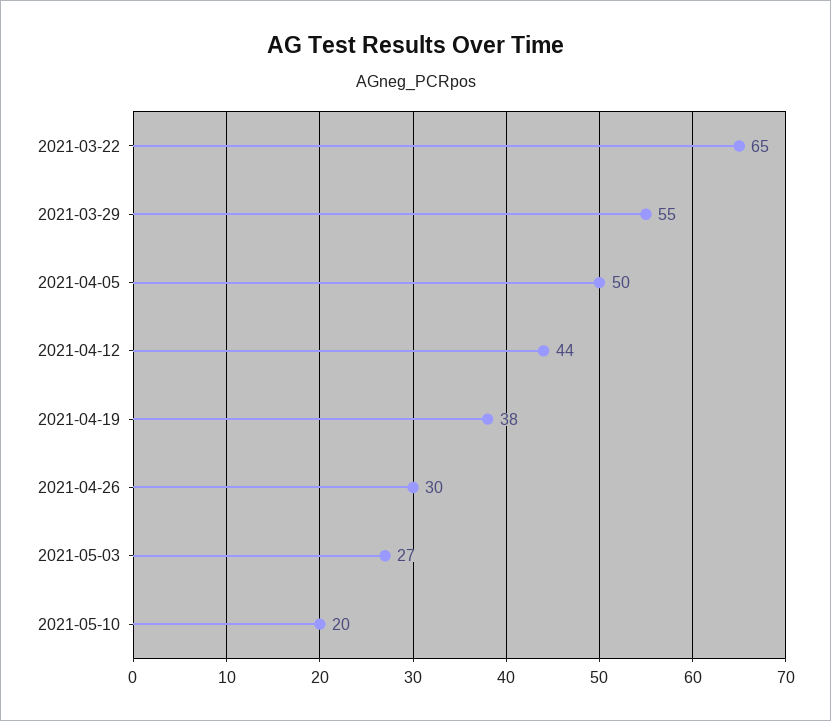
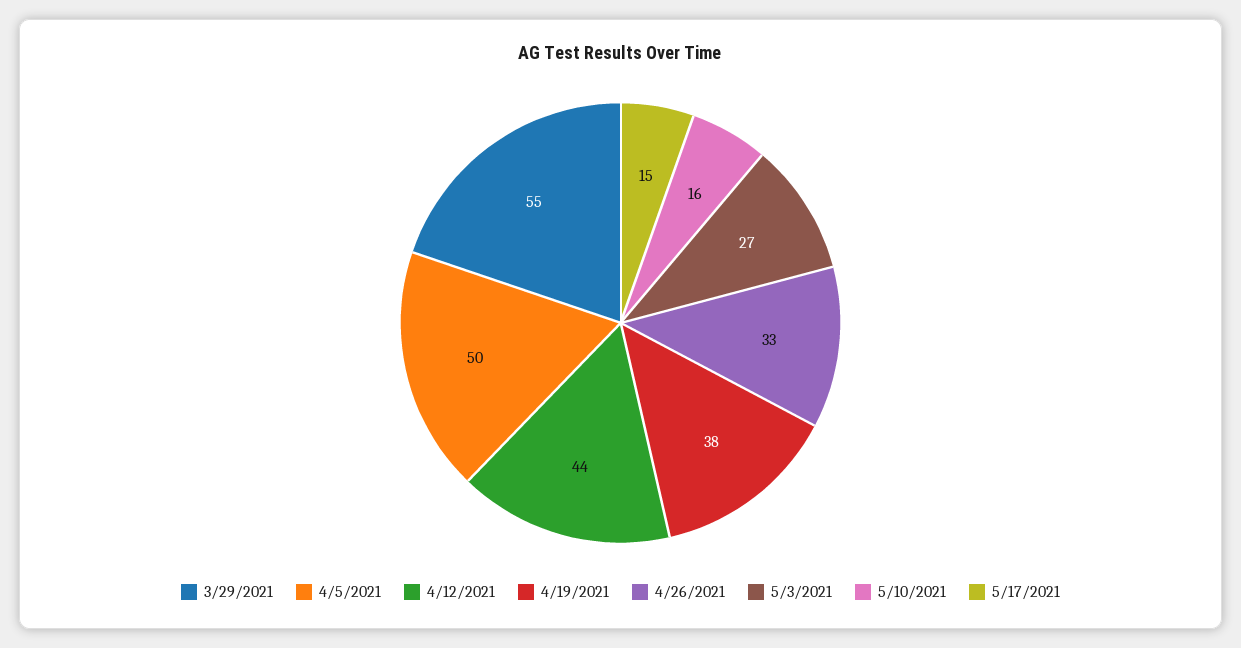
2021-03-22: 65 -> none
2021-04-26: 30 -> 33
2021-05-10: 20 -> 16
5/17/2021: none -> 15

